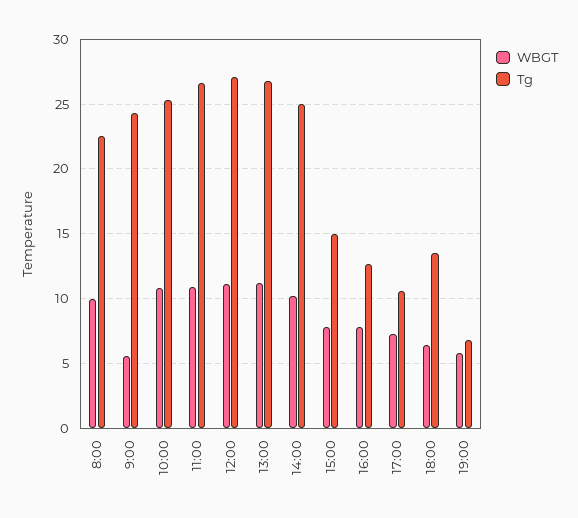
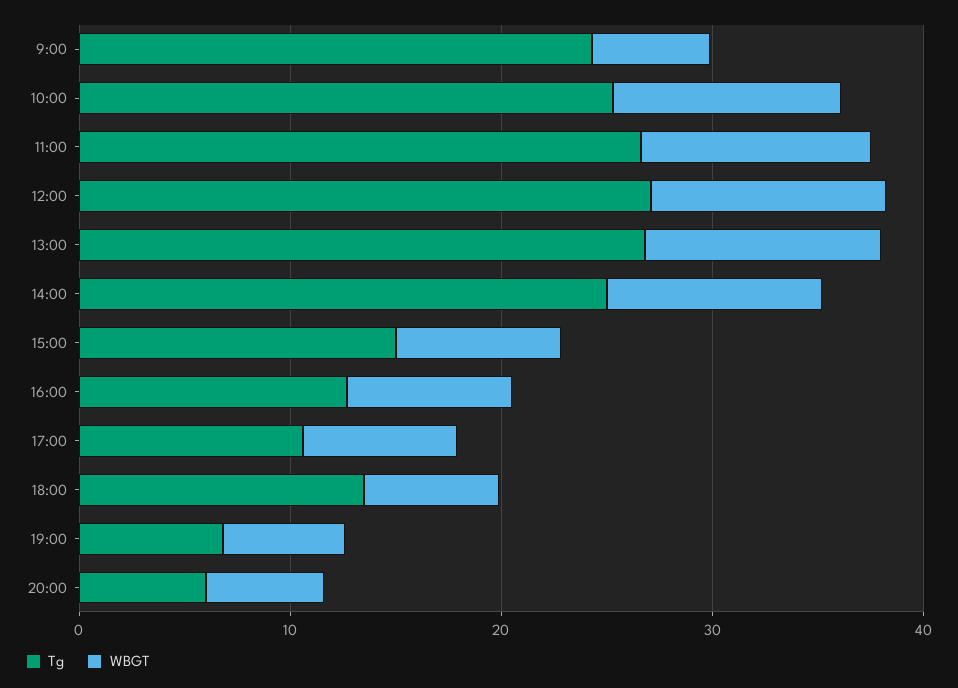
WBGT, 8:00: 10 -> none
Tg, 8:00: 22.5 -> none
Tg, 20:00: none -> 6
WBGT, 20:00: none -> 6

